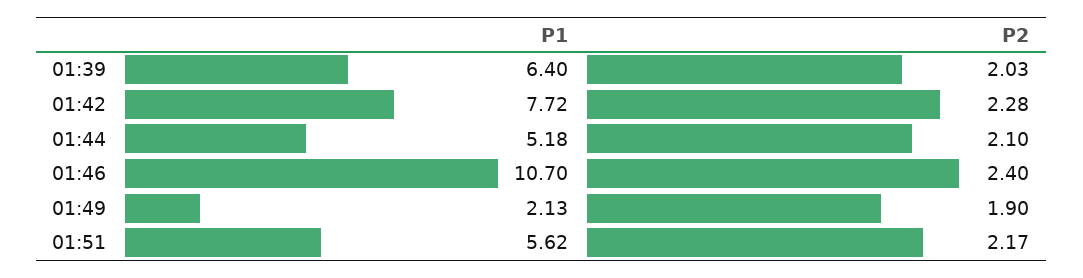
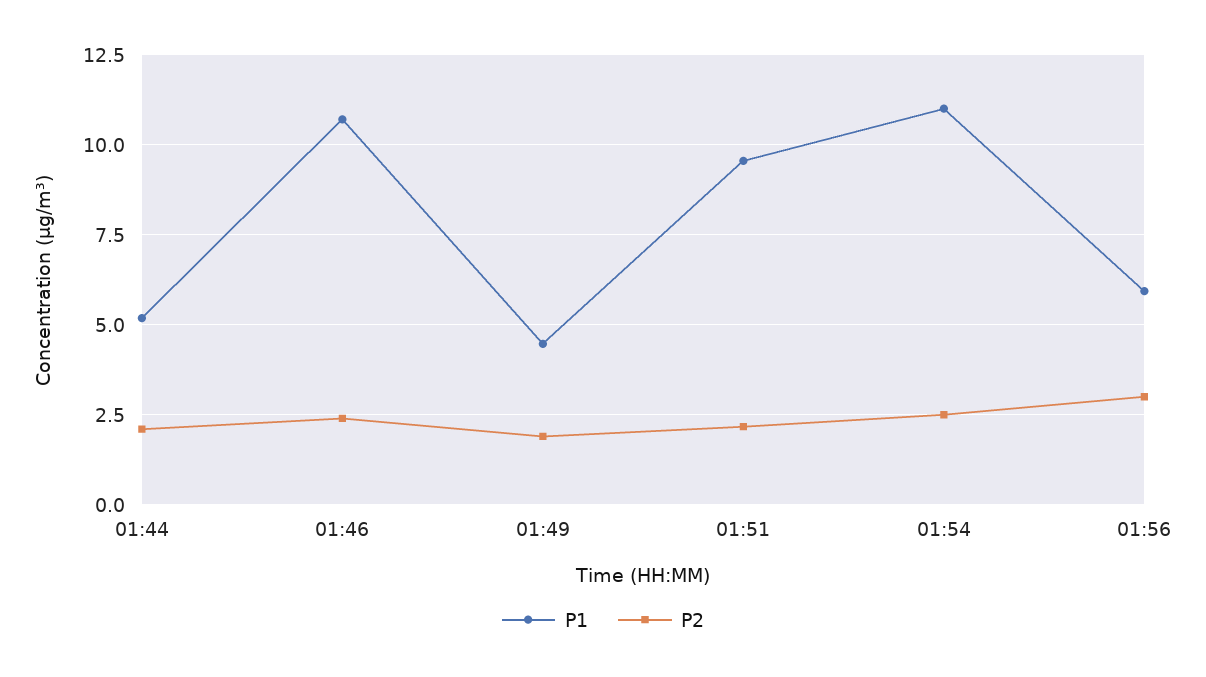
P1, 01:39: 6.4 -> none
P2, 01:39: 2.03 -> none
P1, 01:42: 7.72 -> none
P2, 01:42: 2.28 -> none
P1, 01:49: 2.13 -> 4.5
P1, 01:51: 5.62 -> 9.5
P1, 01:54: none -> 11
P2, 01:54: none -> 2.5
P1, 01:56: none -> 6
P2, 01:56: none -> 3

